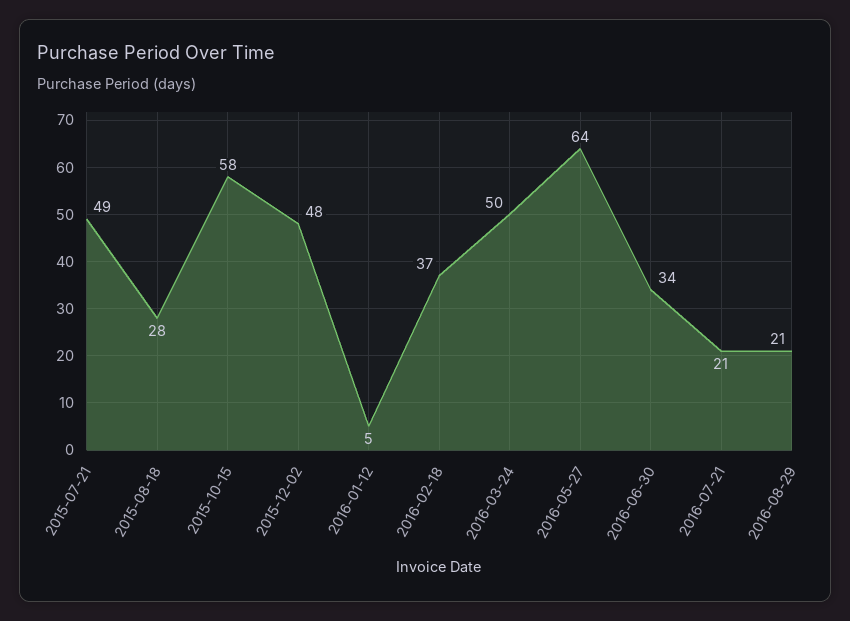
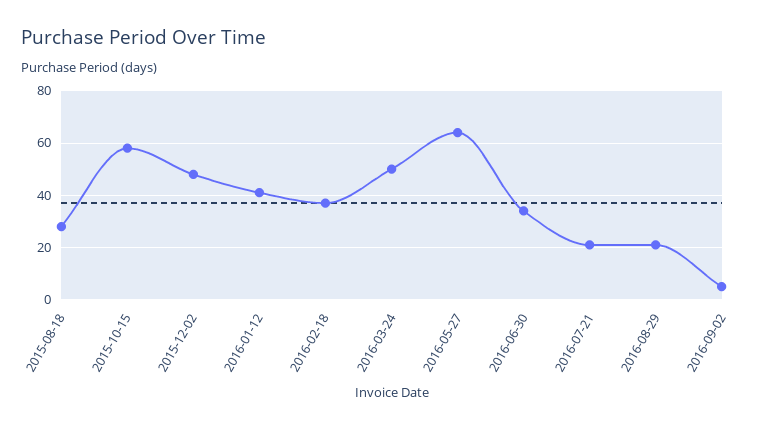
2015-07-21: 49 -> none
2016-01-12: 5 -> 40
2016-09-02: none -> 5

